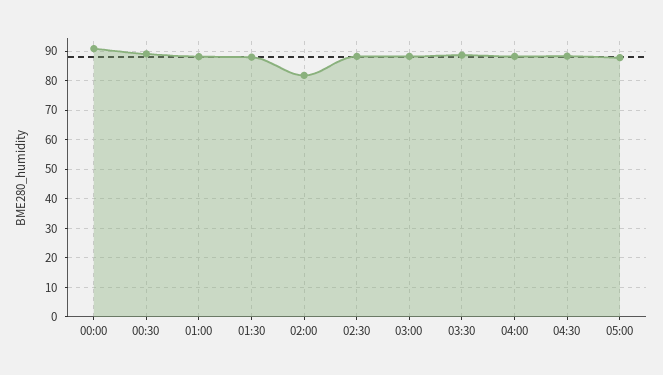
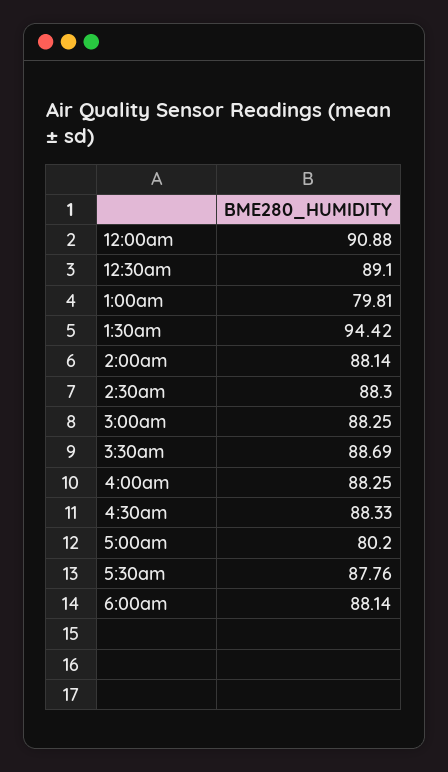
01:00: 87.5 -> 79.81
01:30: 87.5 -> 94.42
02:00: 82.5 -> 88.14
05:00: 87.5 -> 80.2
5:30am: none -> 87.76
6:00am: none -> 88.14

